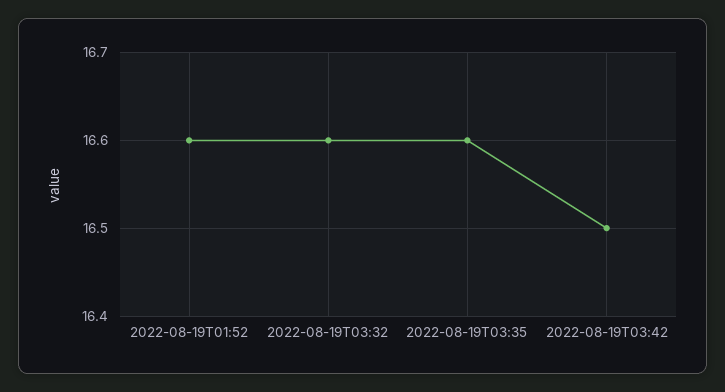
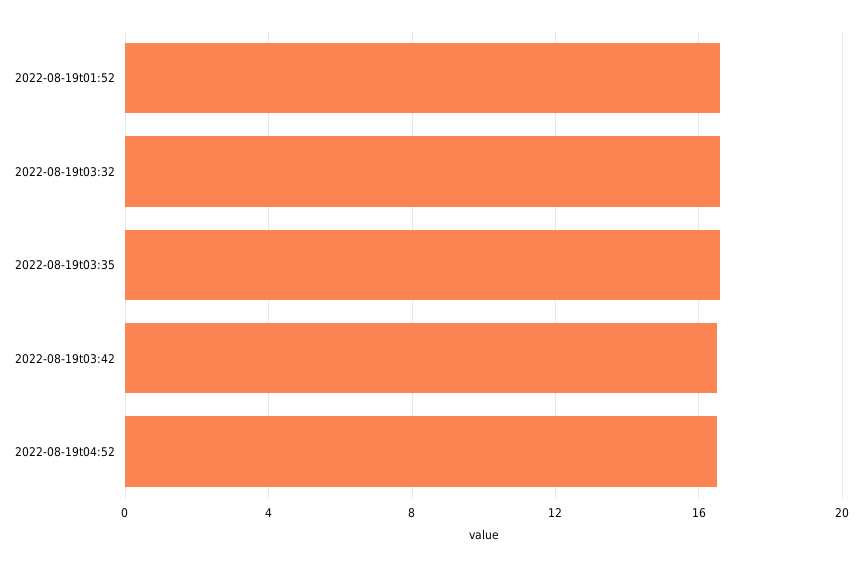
2022-08-19t04:52: none -> 16.5

